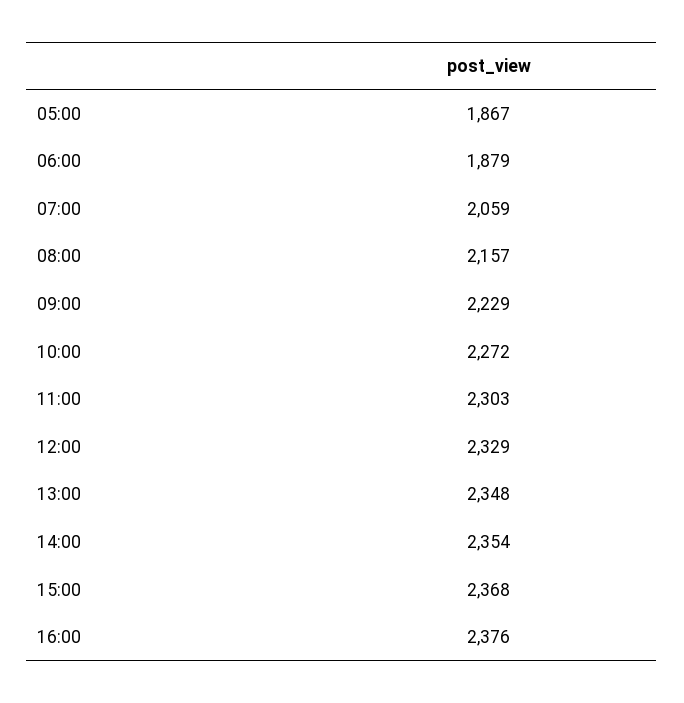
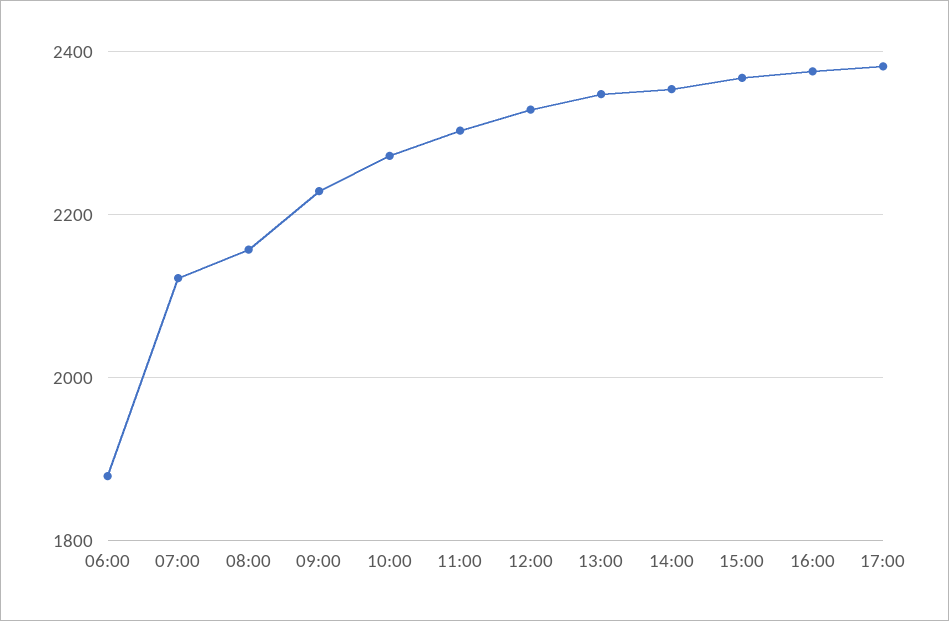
05:00: 1867 -> none
07:00: 2059 -> 2120
17:00: none -> 2380

